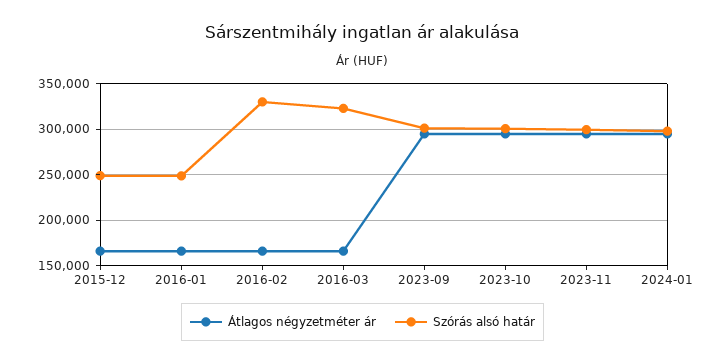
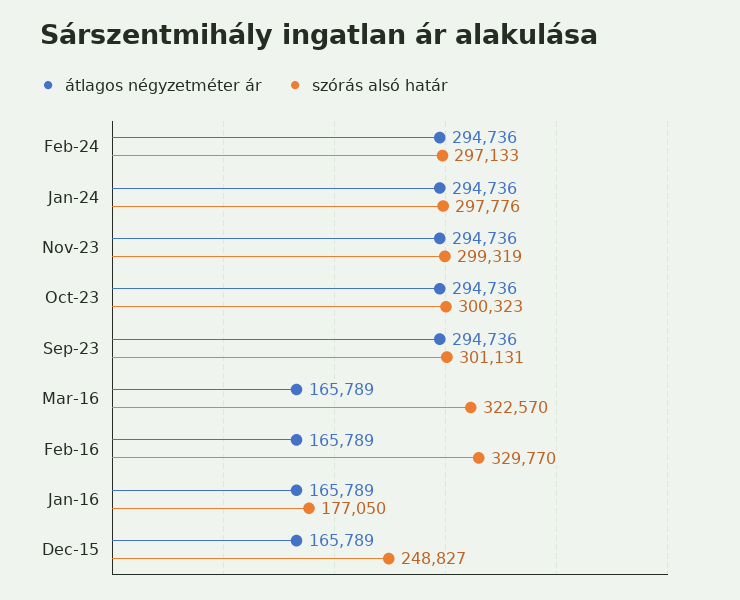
Szórás alsó határ, 2016-01: 250000 -> 177050
Átlagos négyzetméter ár, Feb-24: none -> 294736
Szórás alsó határ, Feb-24: none -> 297133

